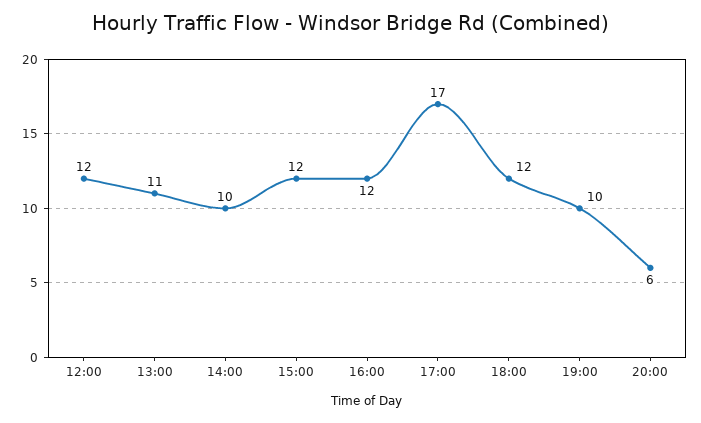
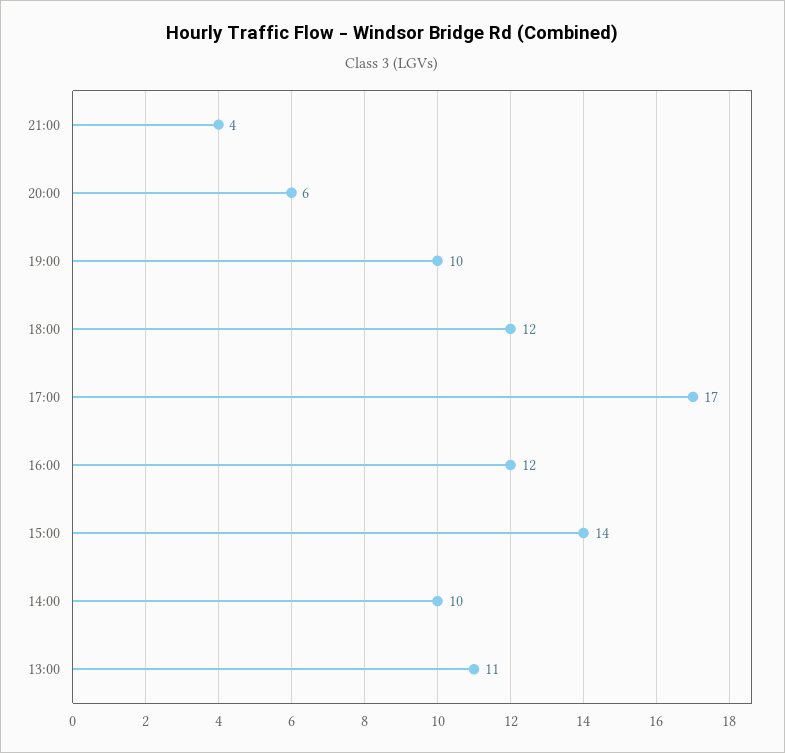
12:00: 12 -> none
15:00: 12 -> 14
21:00: none -> 4

